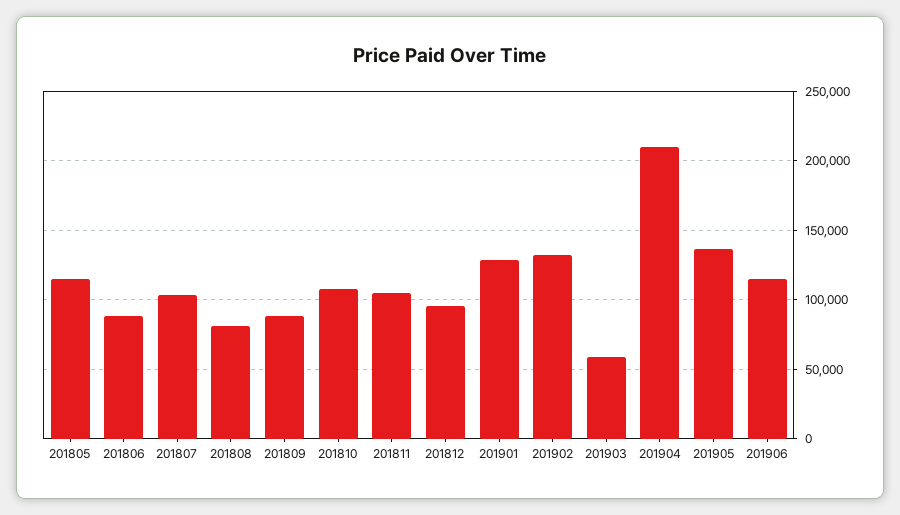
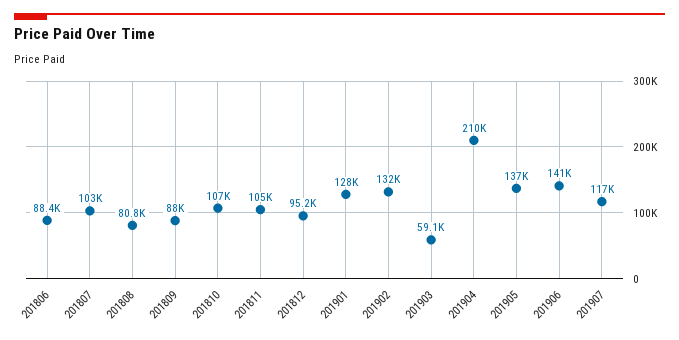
201805: 115000 -> none
201906: 115000 -> 141000
201907: none -> 117000

